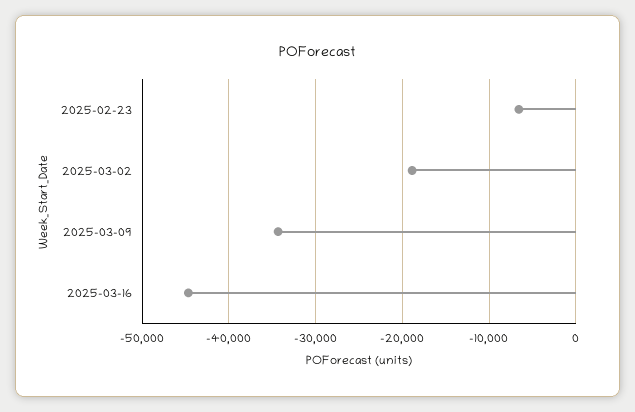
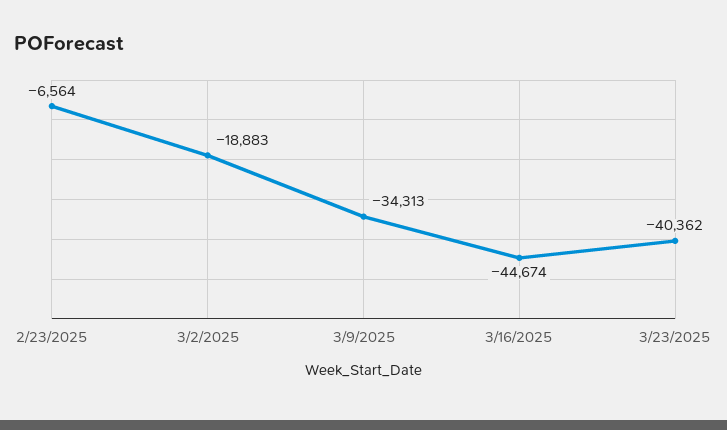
3/23/2025: none -> -40362

